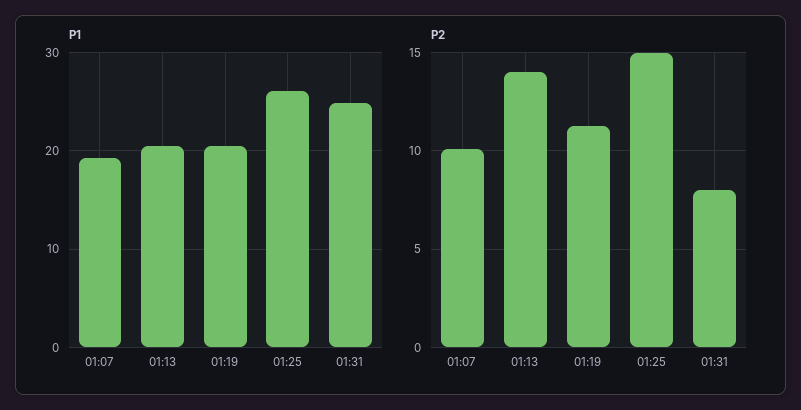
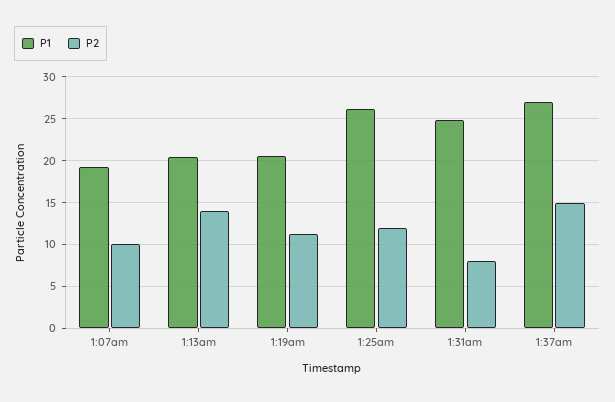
P2, 01:25: 15 -> 12
P1, 1:37am: none -> 27
P2, 1:37am: none -> 15

